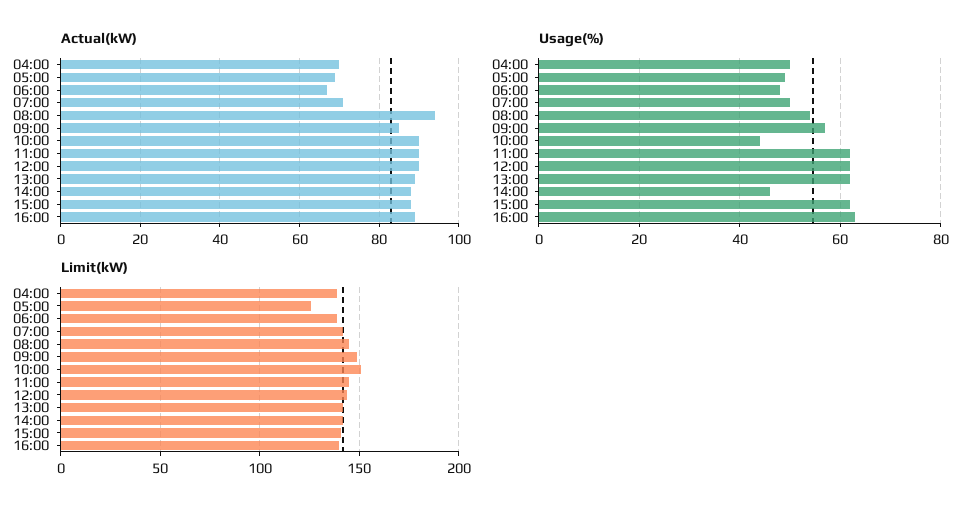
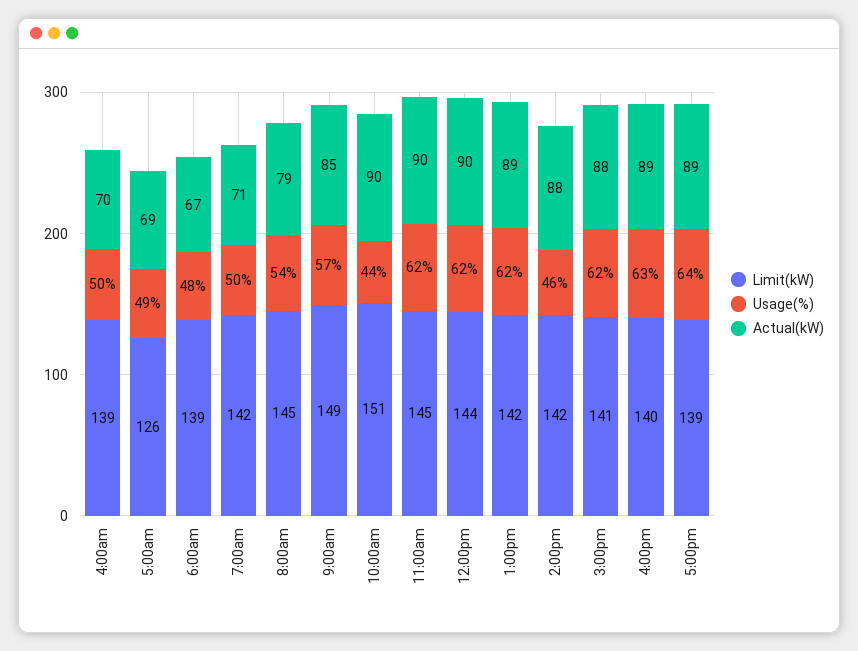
Actual(kW), 08:00: 95 -> 79
Limit(kW), 5:00pm: none -> 139
Usage(%), 5:00pm: none -> 64
Actual(kW), 5:00pm: none -> 89

